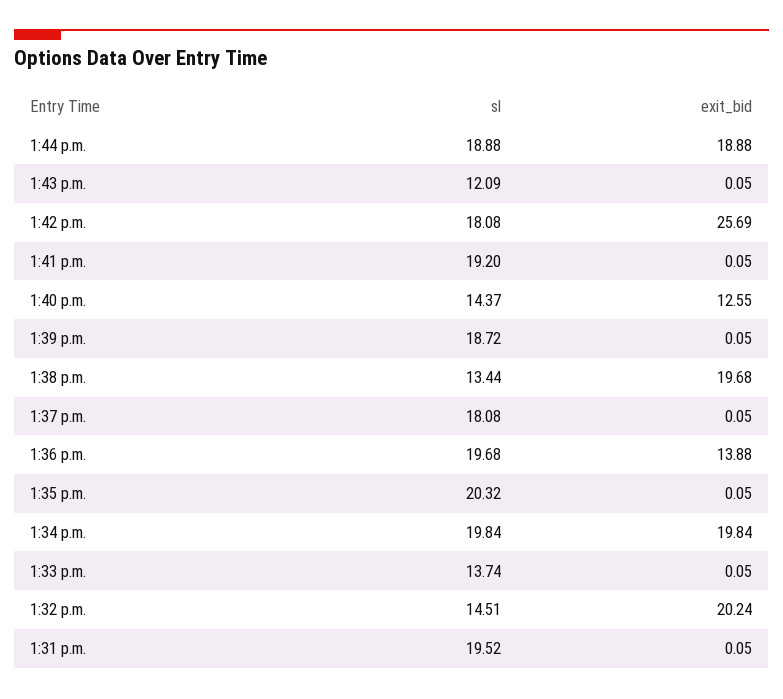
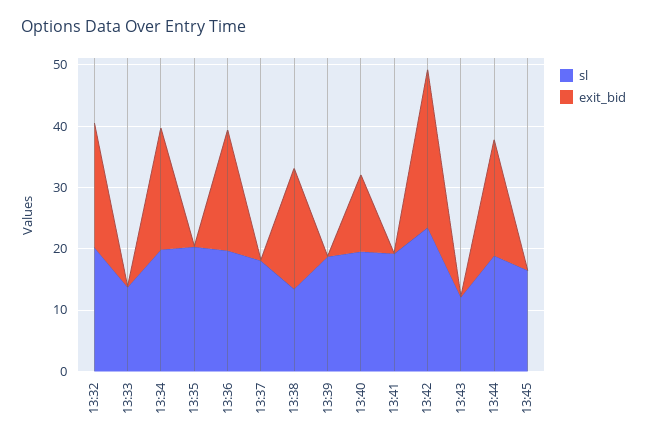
sl, 1:42 p.m.: 18.08 -> 24
sl, 1:40 p.m.: 14.37 -> 20
exit_bid, 1:36 p.m.: 13.88 -> 20
sl, 1:32 p.m.: 14.51 -> 20
sl, 1:31 p.m.: 19.52 -> none
exit_bid, 1:31 p.m.: 0.05 -> none
sl, 13:45: none -> 16
exit_bid, 13:45: none -> 0

